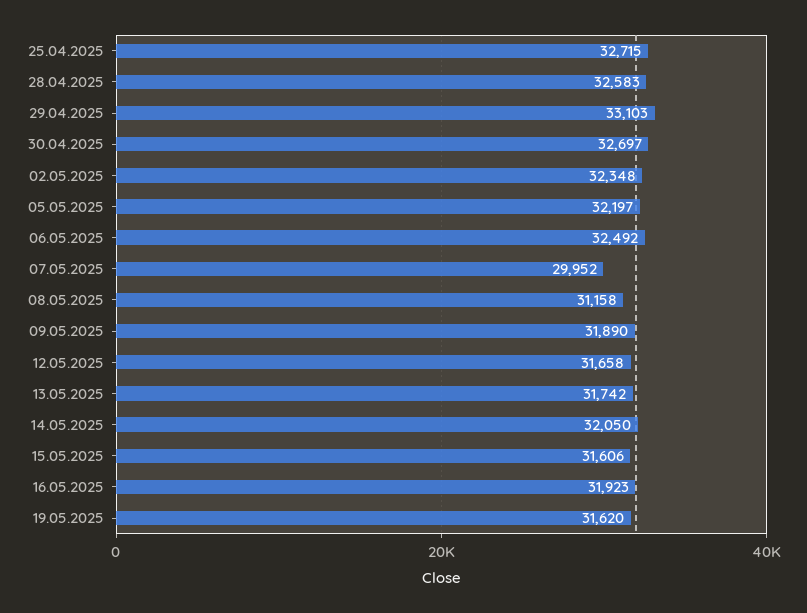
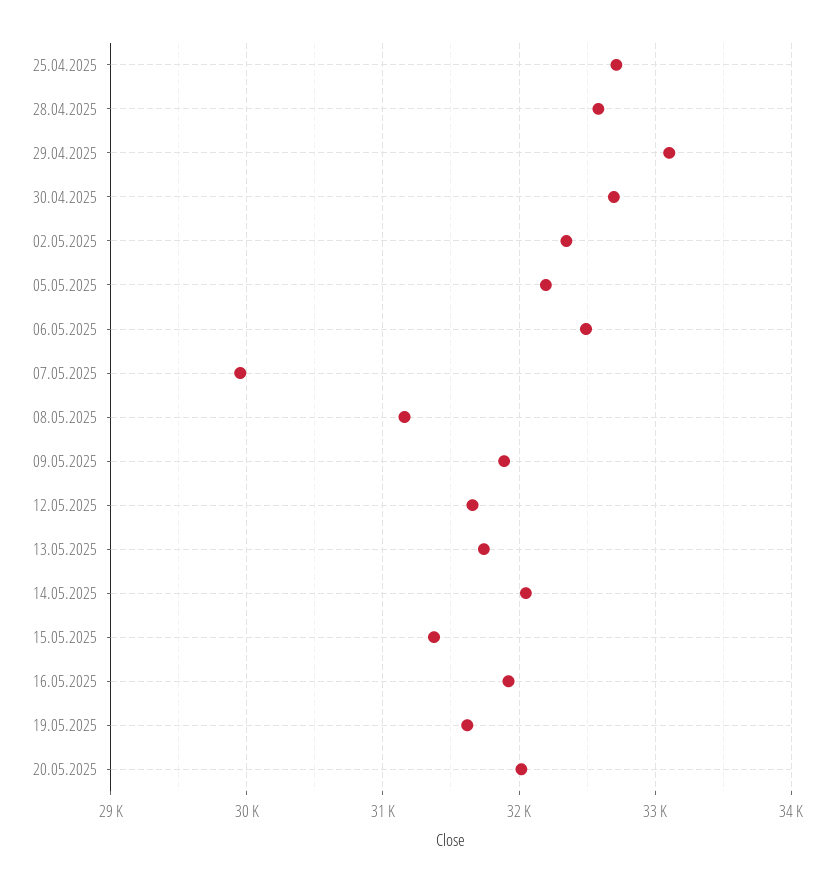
15.05.2025: 31606 -> 31400
20.05.2025: none -> 32000

